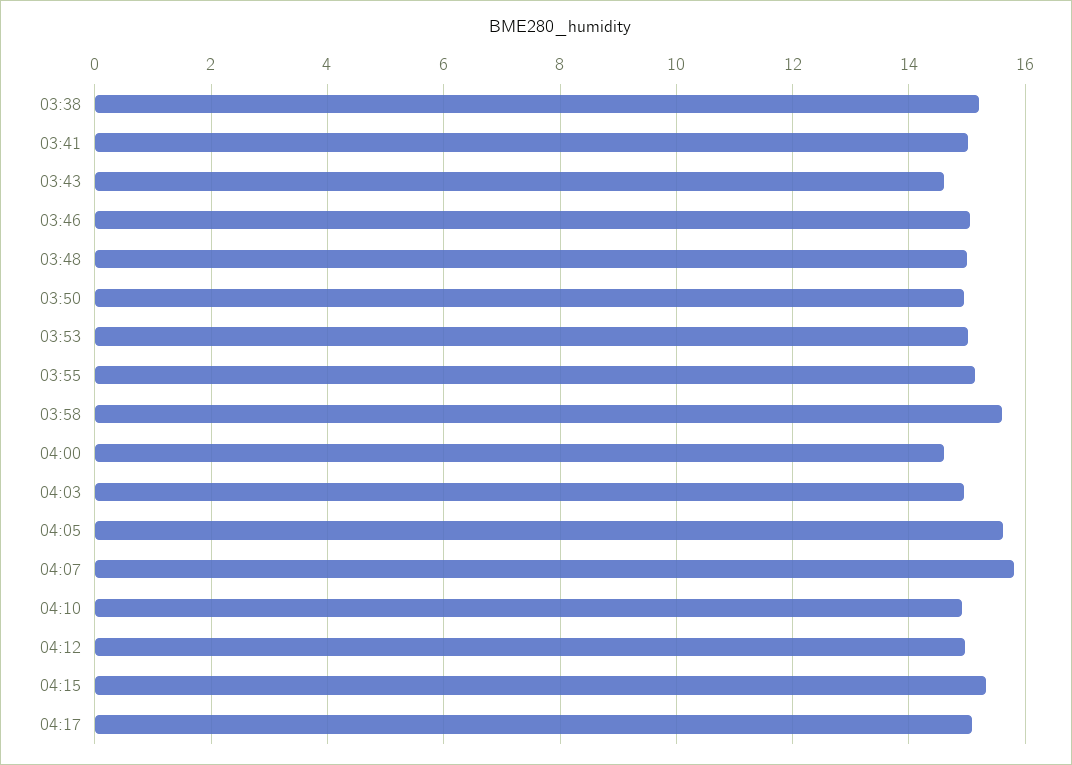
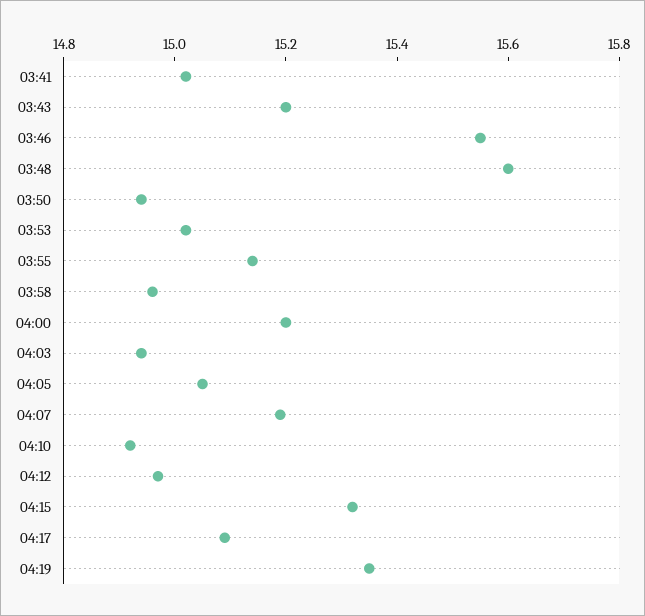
03:38: 15.2 -> none
03:43: 14.6 -> 15.2
03:46: 15 -> 15.55
03:48: 15 -> 15.6
03:58: 15.6 -> 14.95
04:00: 14.6 -> 15.2
04:05: 15.6 -> 15.05
04:07: 15.8 -> 15.2
04:19: none -> 15.35

